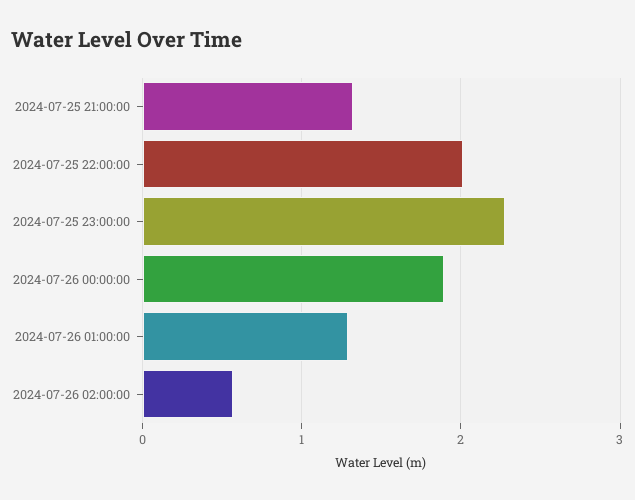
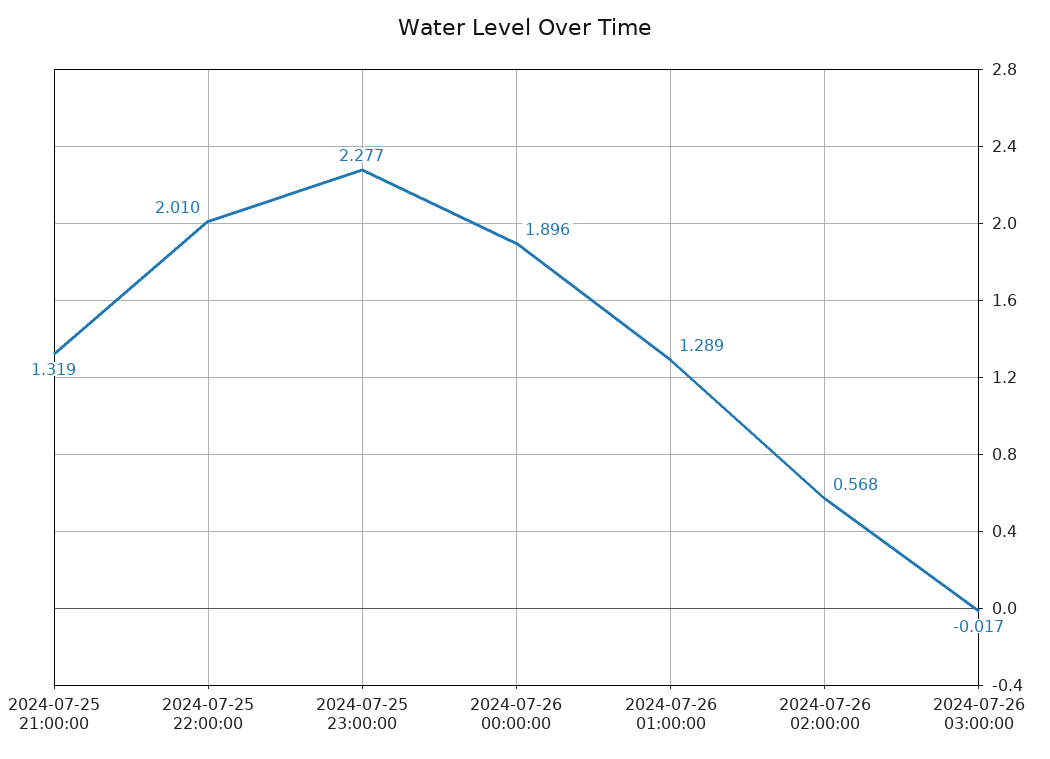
2024-07-26 03:00:00: none -> -0.017

